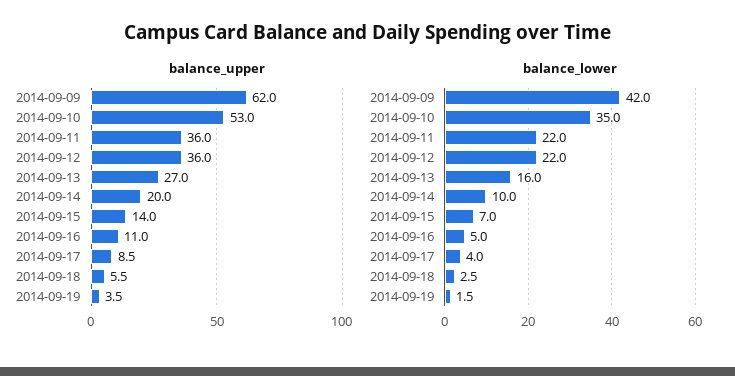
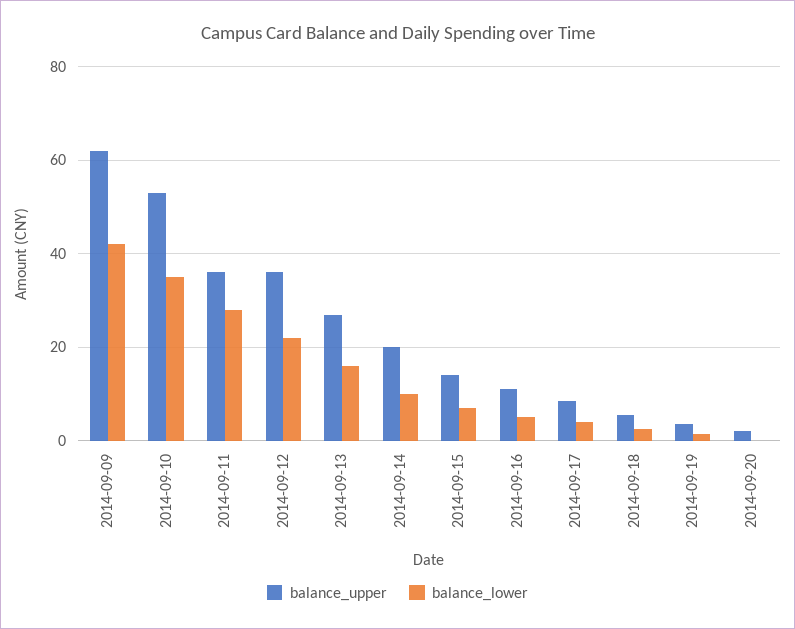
balance_lower, 2014-09-11: 22 -> 28
balance_upper, 2014-09-20: none -> 2
balance_lower, 2014-09-20: none -> 0

